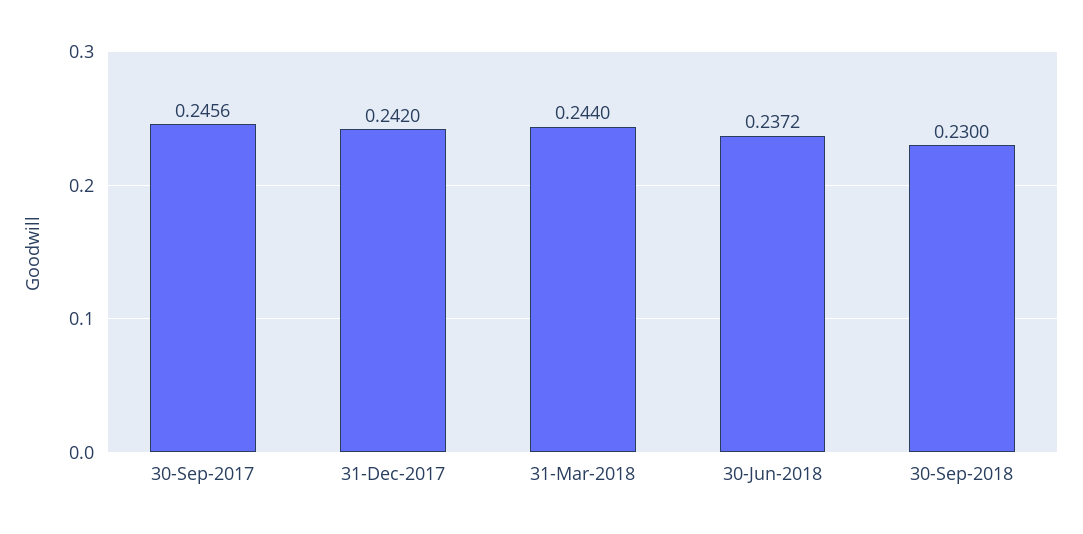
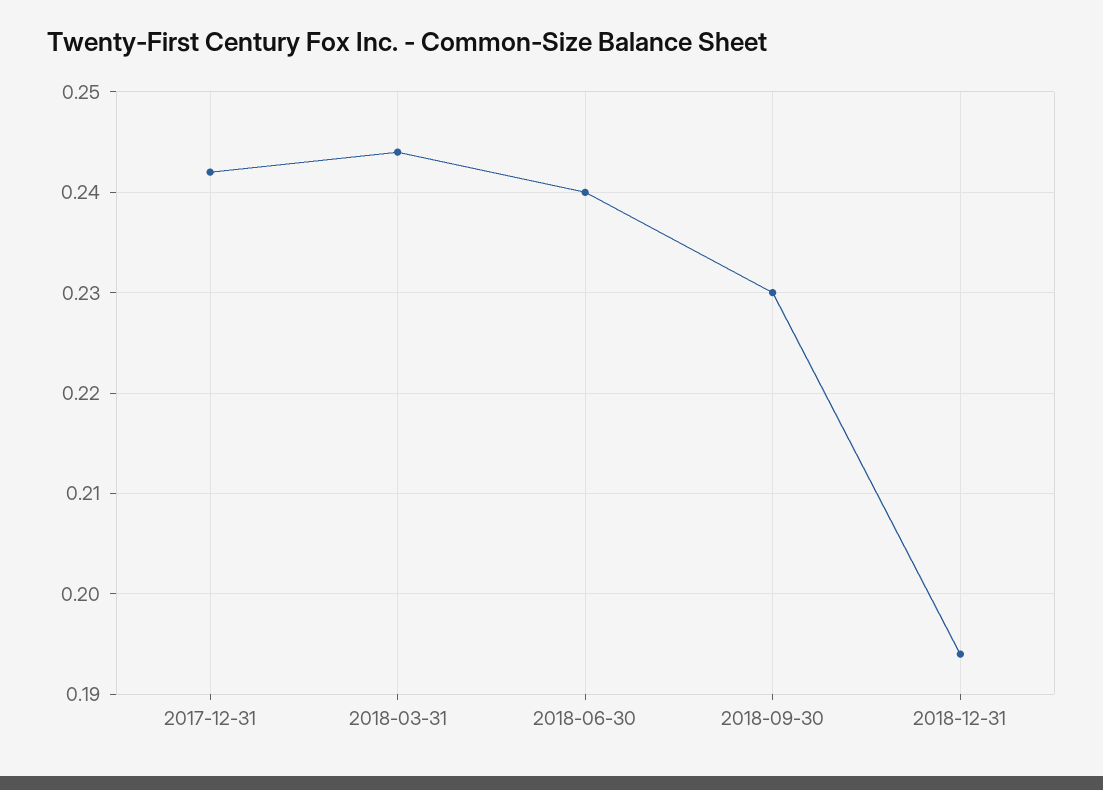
30-Sep-2017: 0.2456 -> none
30-Jun-2018: 0.2372 -> 0.24
2018-12-31: none -> 0.194

